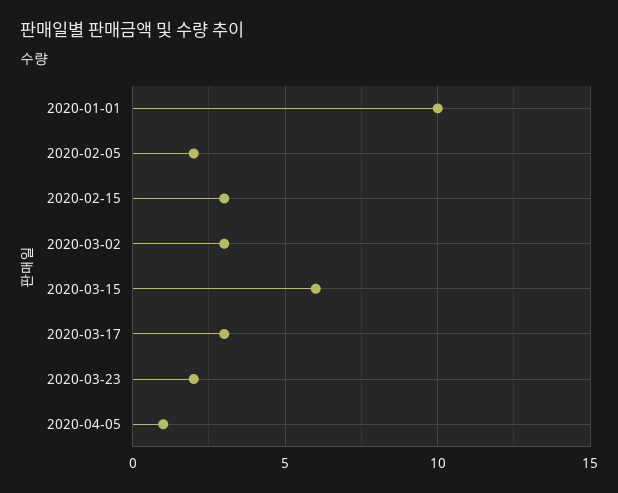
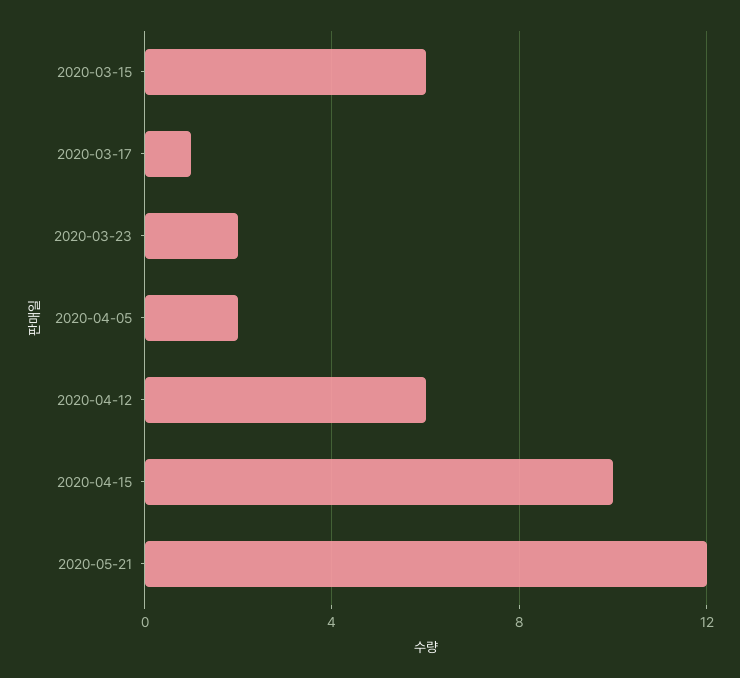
2020-01-01: 10 -> none
2020-02-05: 2 -> none
2020-02-15: 3 -> none
2020-03-02: 3 -> none
2020-03-17: 3 -> 1
2020-04-05: 1 -> 2
2020-04-12: none -> 6
2020-04-15: none -> 10
2020-05-21: none -> 12

